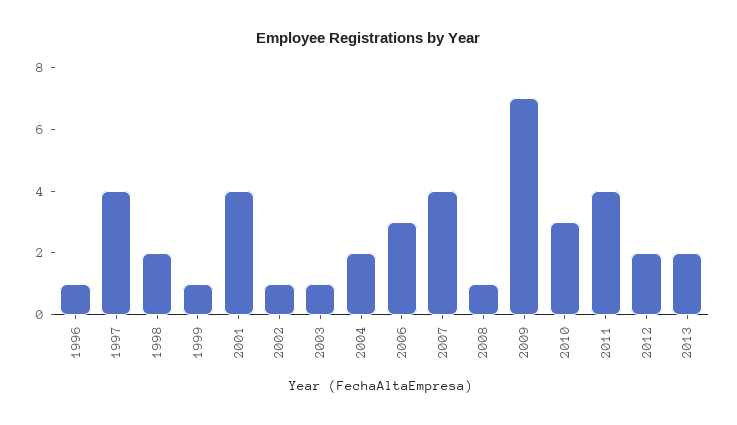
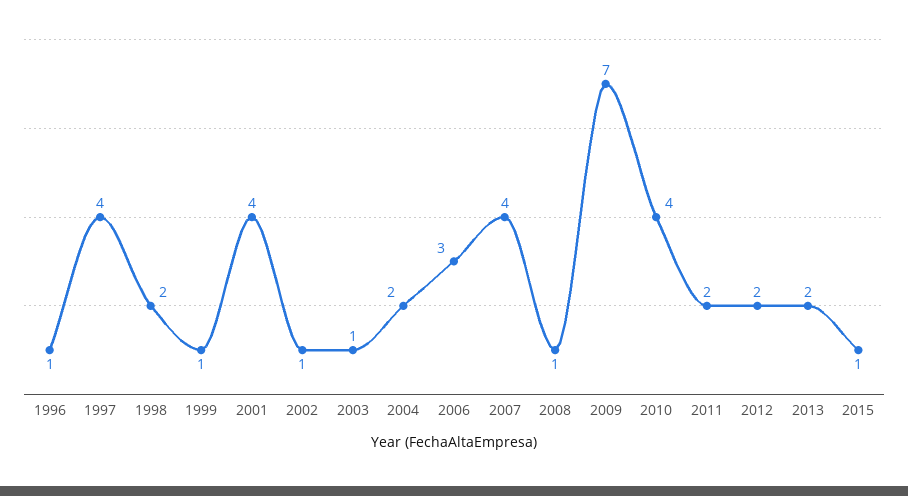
2010: 3 -> 4
2011: 4 -> 2
2015: none -> 1

